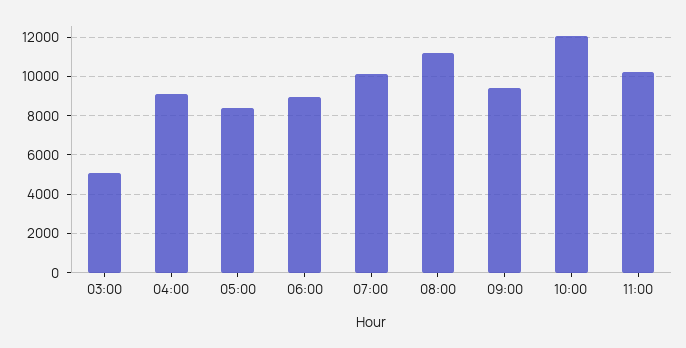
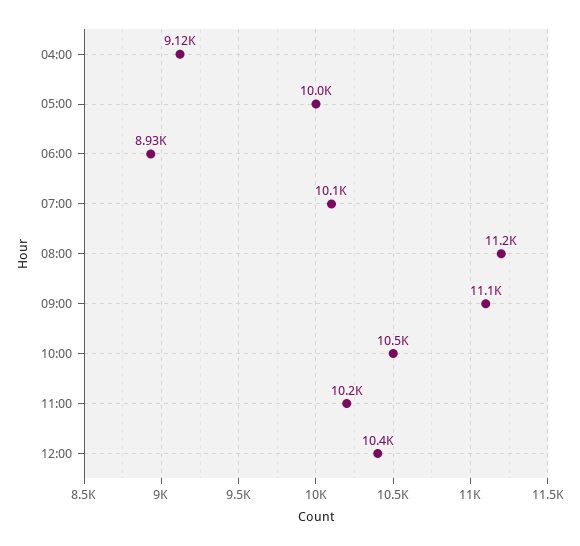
03:00: 5000 -> none
05:00: 8500 -> 10000
09:00: 9500 -> 11100
10:00: 12000 -> 10500
12:00: none -> 10400

